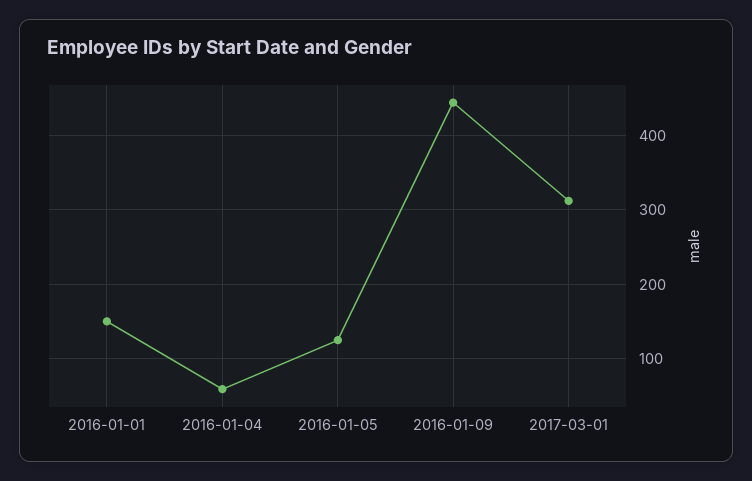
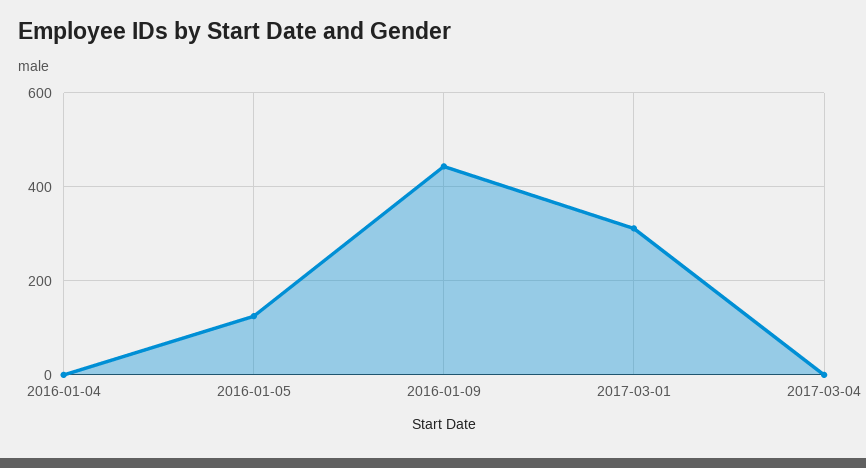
2016-01-01: 150 -> none
2016-01-04: 60 -> 0
2017-03-04: none -> 0

